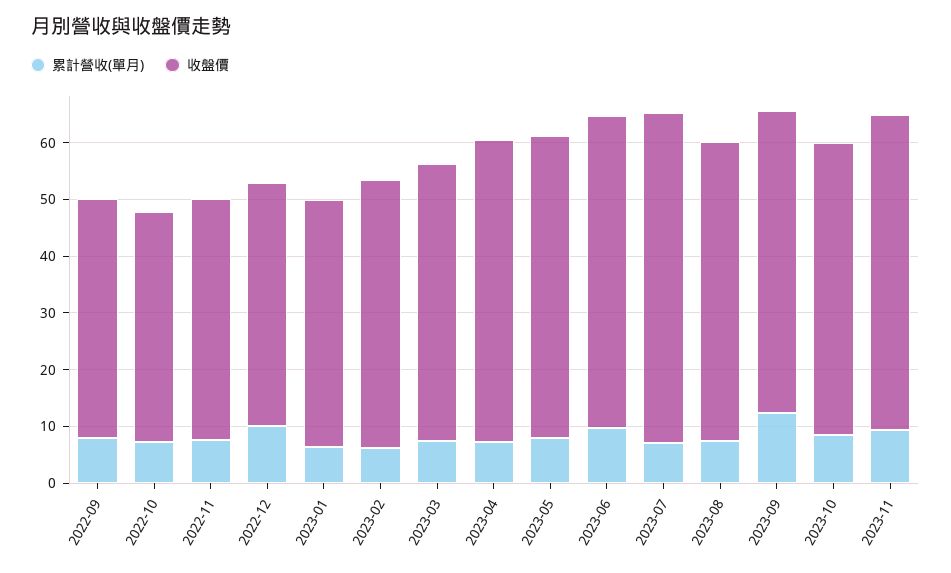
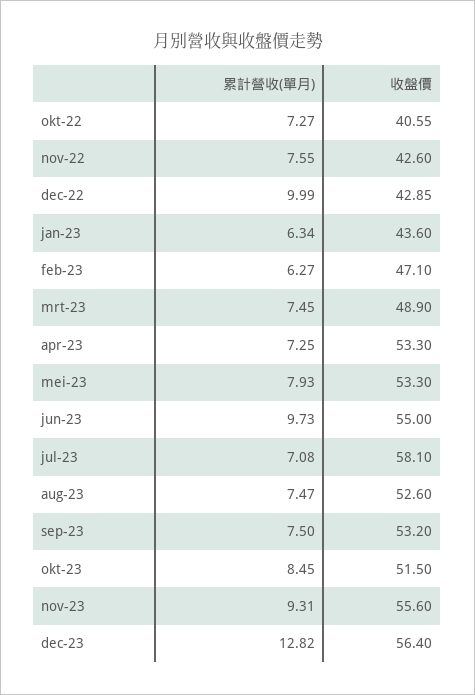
累計營收(單月), 2022-09: 8 -> none
收盤價, 2022-09: 42 -> none
累計營收(單月), 2023-09: 12 -> 7.5
累計營收(單月), dec-23: none -> 12.82
收盤價, dec-23: none -> 56.4

